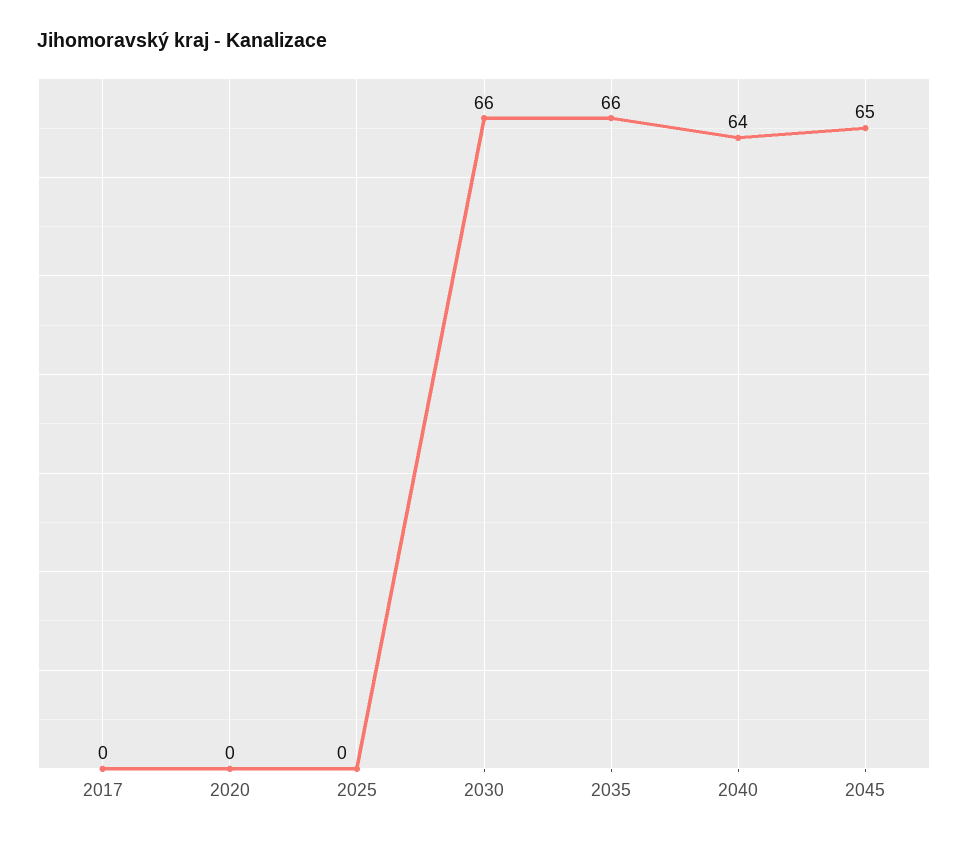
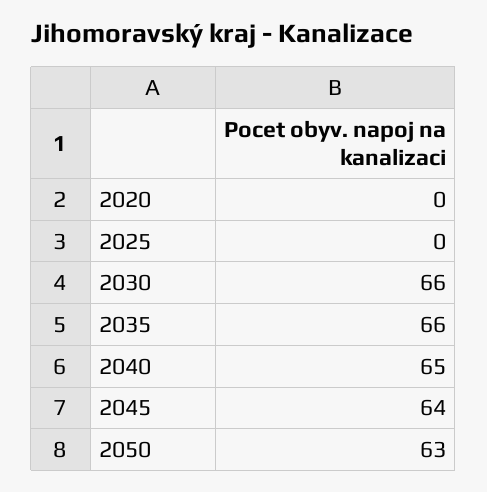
2017: 0 -> none
2040: 64 -> 65
2045: 65 -> 64
2050: none -> 63

